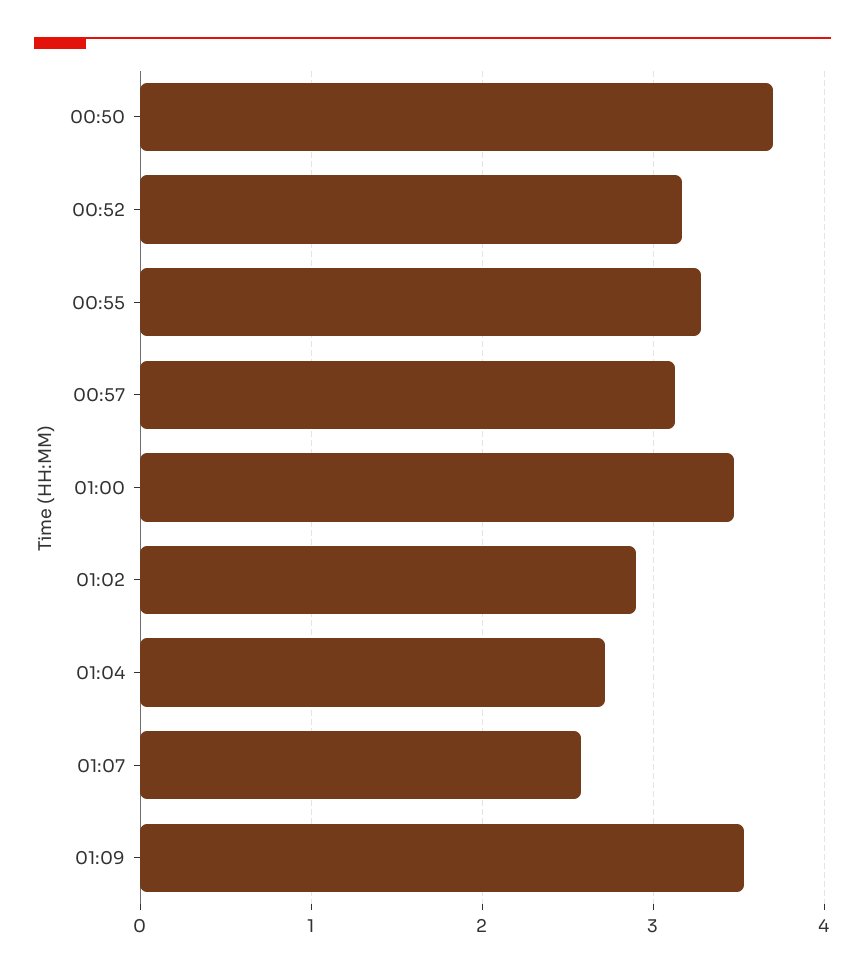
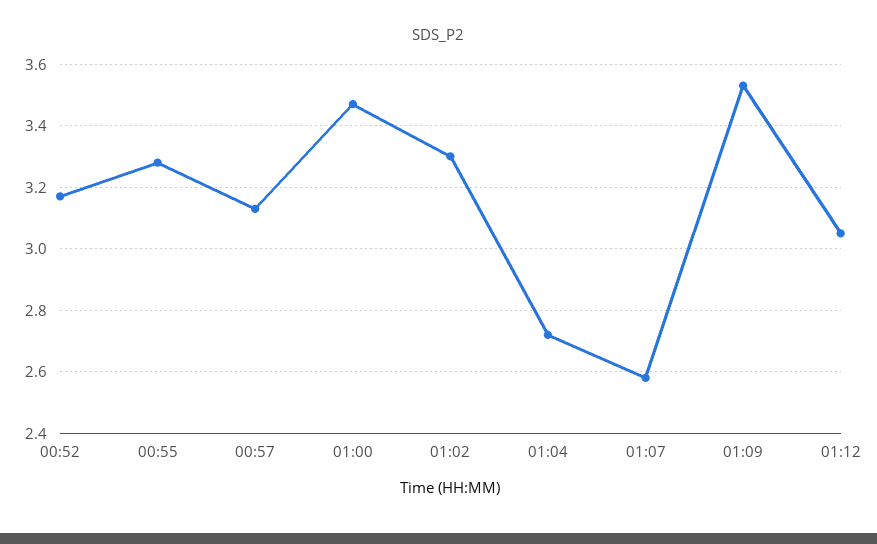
00:50: 3.7 -> none
01:02: 2.9 -> 3.3
01:12: none -> 3.05

